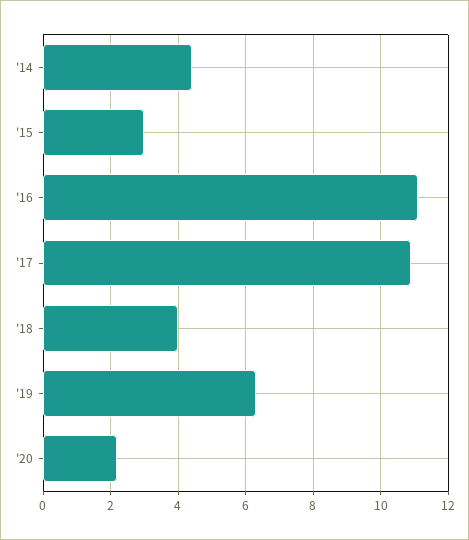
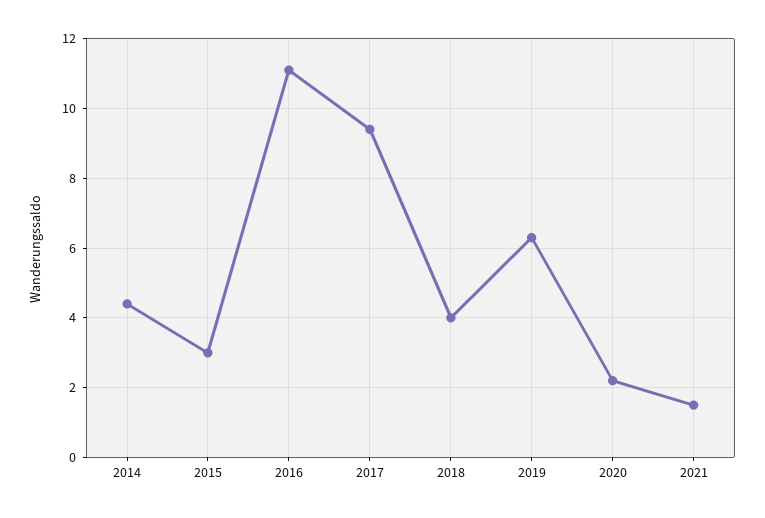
'17: 11 -> 9.5
2021: none -> 1.5

